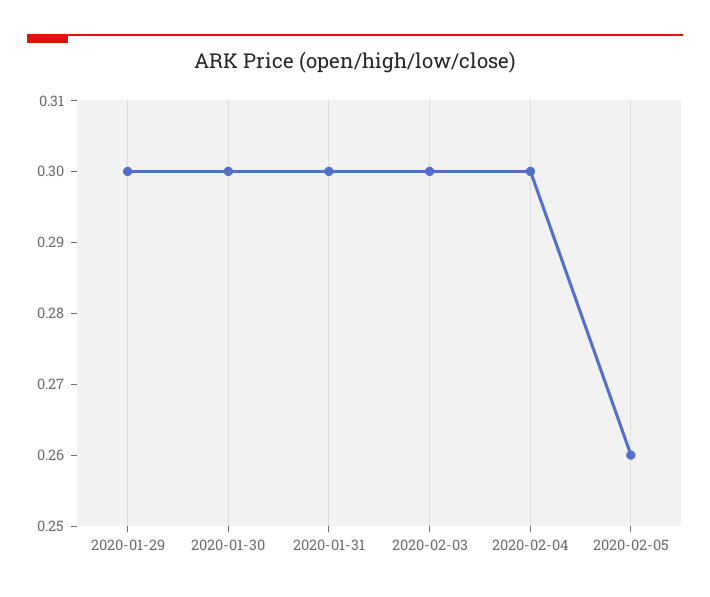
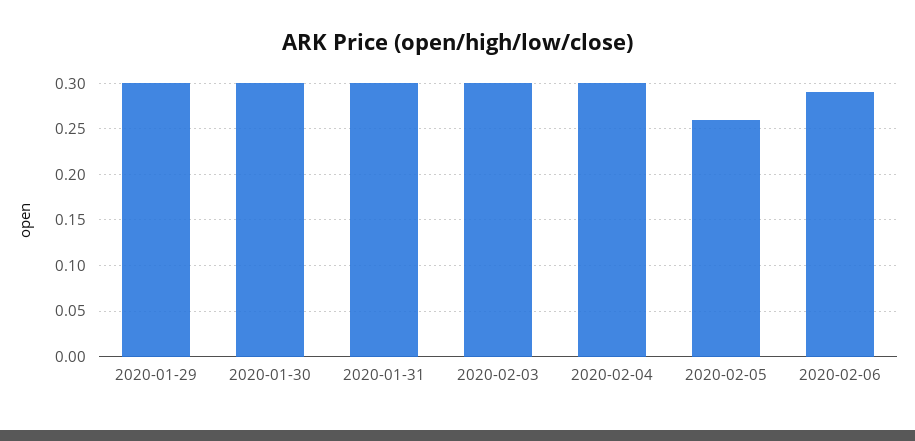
2020-02-06: none -> 0.29

